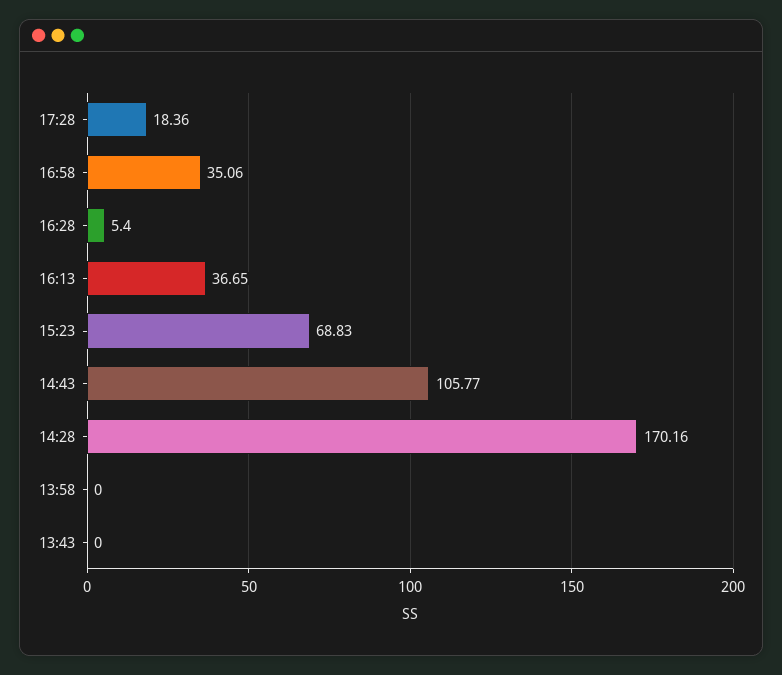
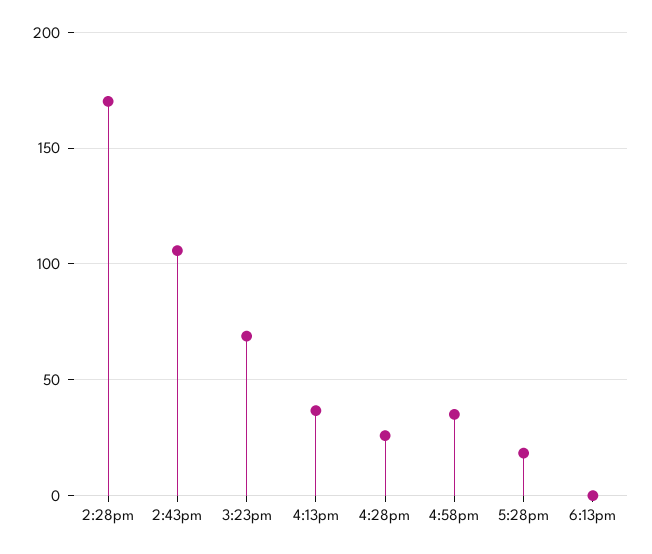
16:28: 5.4 -> 25
13:58: 0 -> none
13:43: 0 -> none
6:13pm: none -> 0

